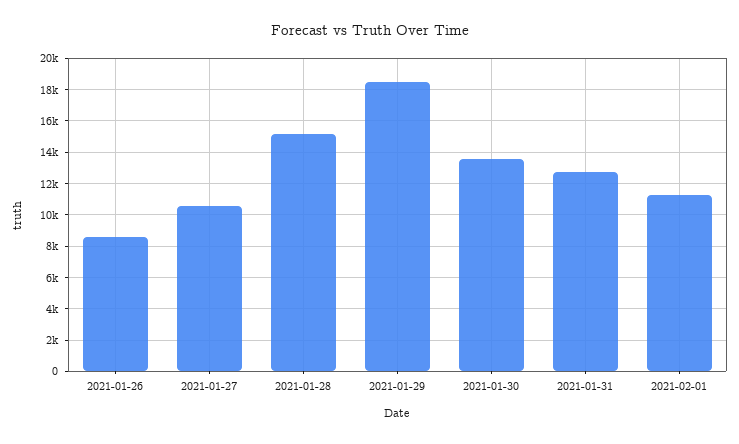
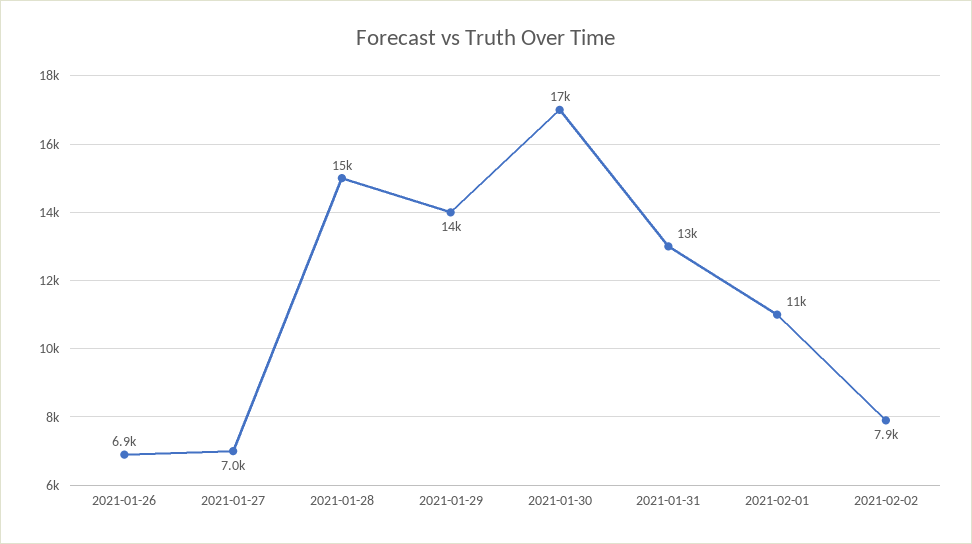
2021-01-26: 8500 -> 6900
2021-01-27: 10500 -> 7000
2021-01-29: 18500 -> 14000
2021-01-30: 13500 -> 17000
2021-02-02: none -> 7900

